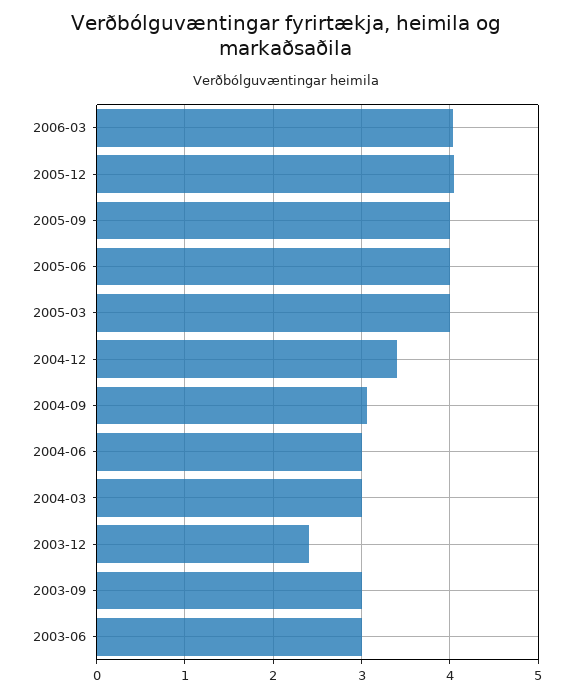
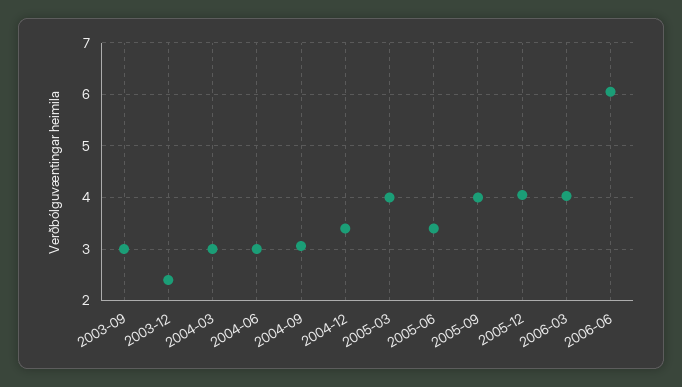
2005-06: 4 -> 3.4
2003-06: 3 -> none
2006-06: none -> 6

